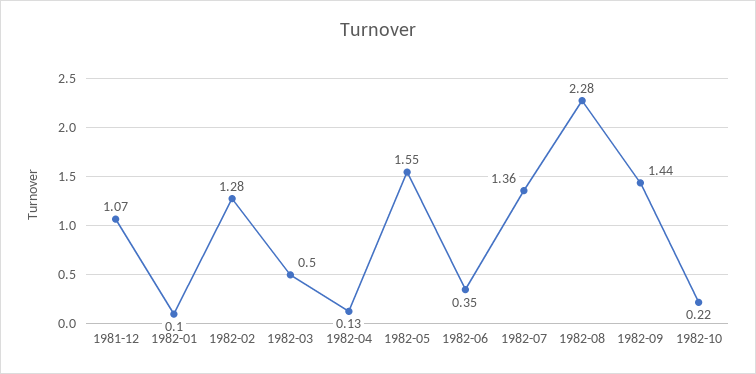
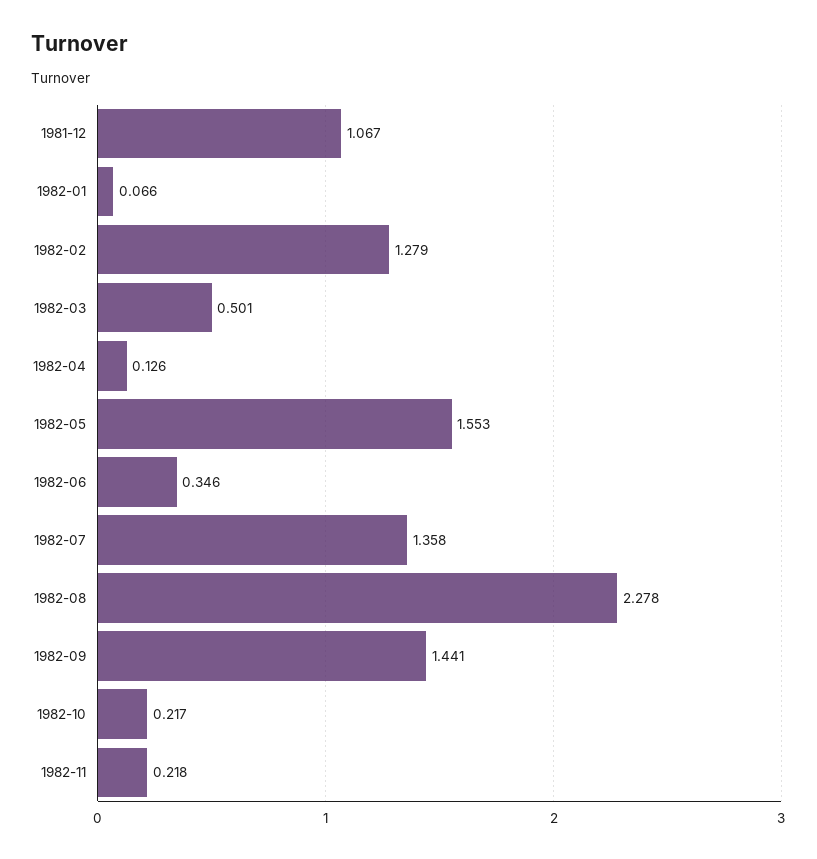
1982-01: 0.1 -> 0.066
1982-11: none -> 0.218

